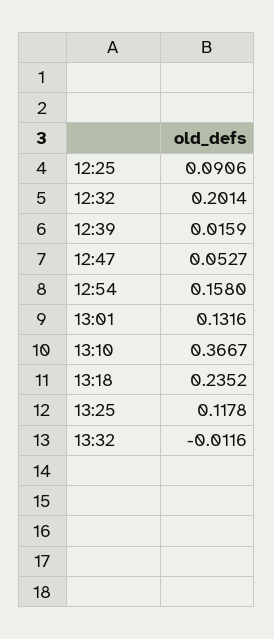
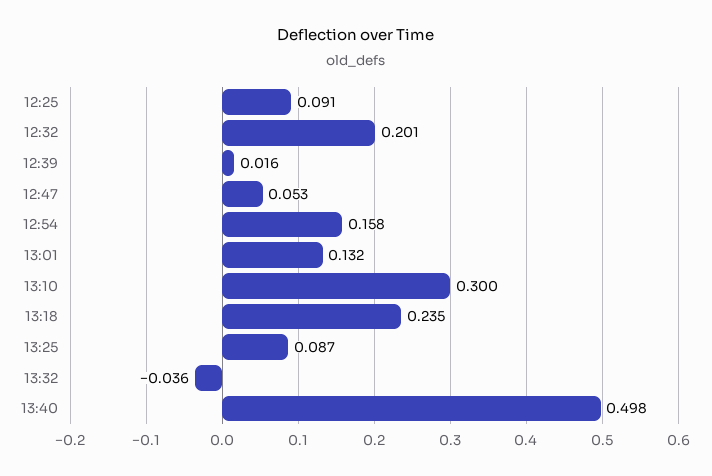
13:10: 0.3667 -> 0.3
13:25: 0.1178 -> 0.087
13:32: -0.0116 -> -0.036
13:40: none -> 0.498

